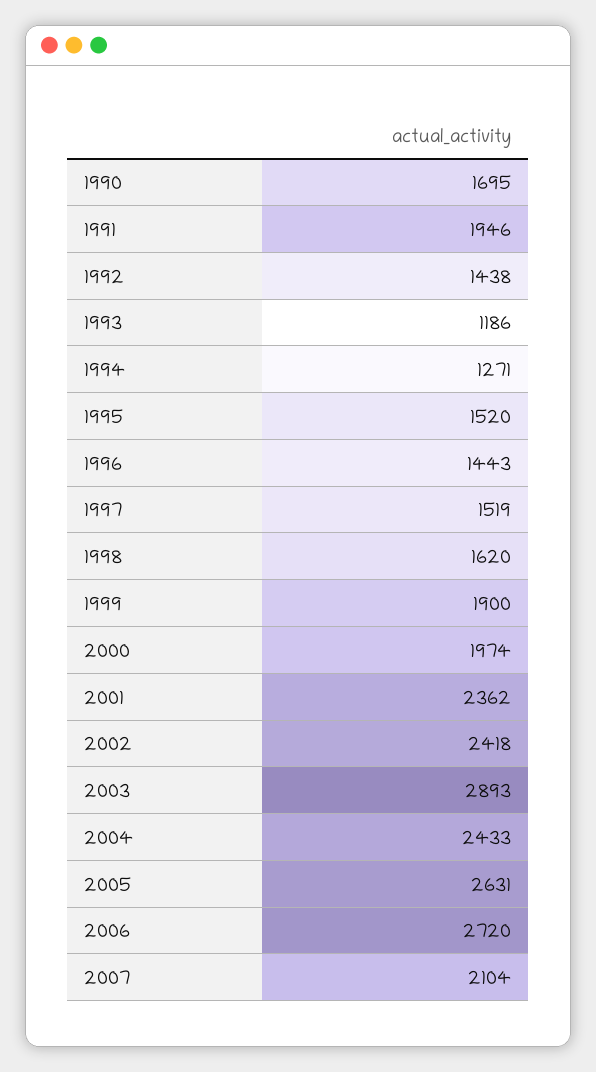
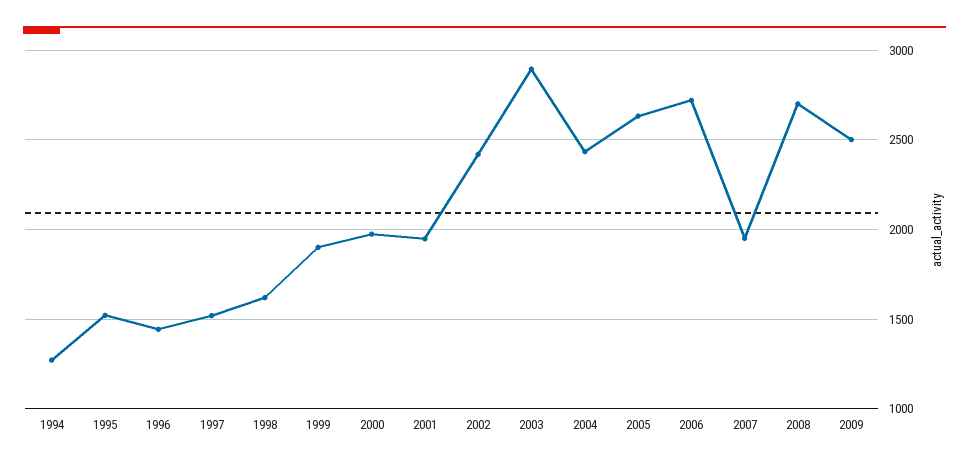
1990: 1695 -> none
1991: 1946 -> none
1992: 1438 -> none
1993: 1186 -> none
2001: 2362 -> 1950
2007: 2104 -> 1950
2008: none -> 2700
2009: none -> 2500

